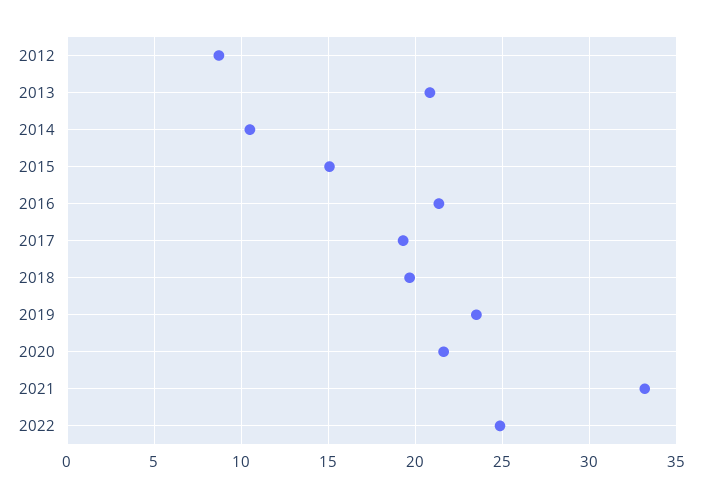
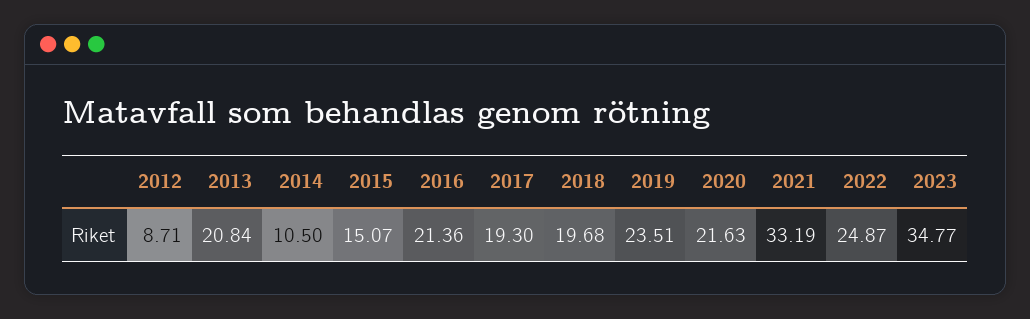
2023: none -> 34.77

